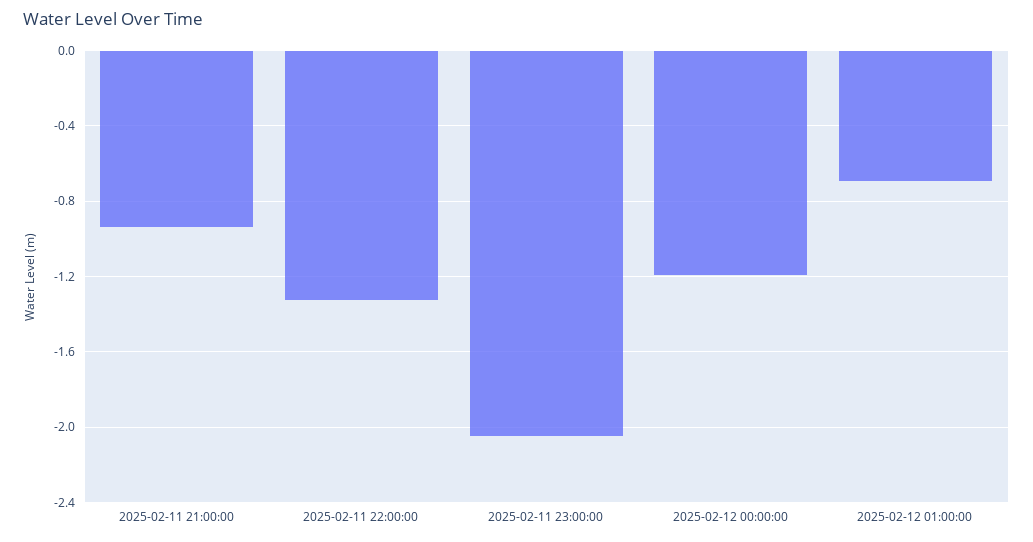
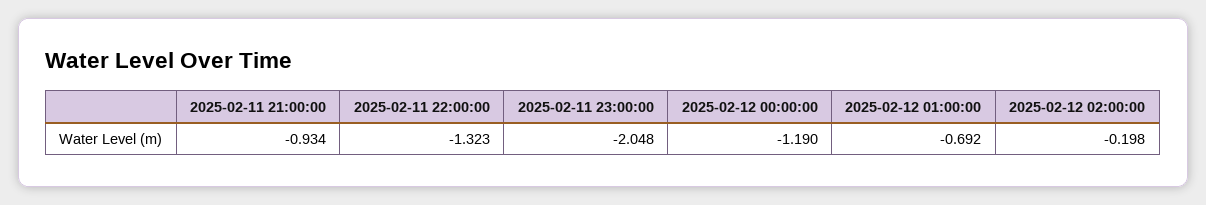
2025-02-12 02:00:00: none -> -0.198

